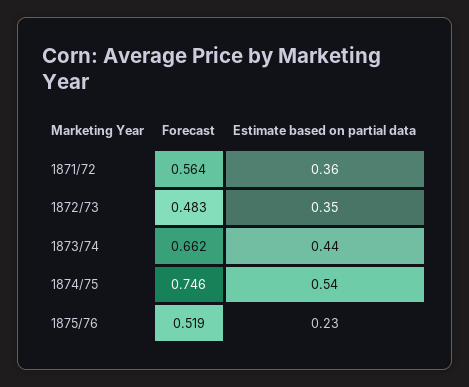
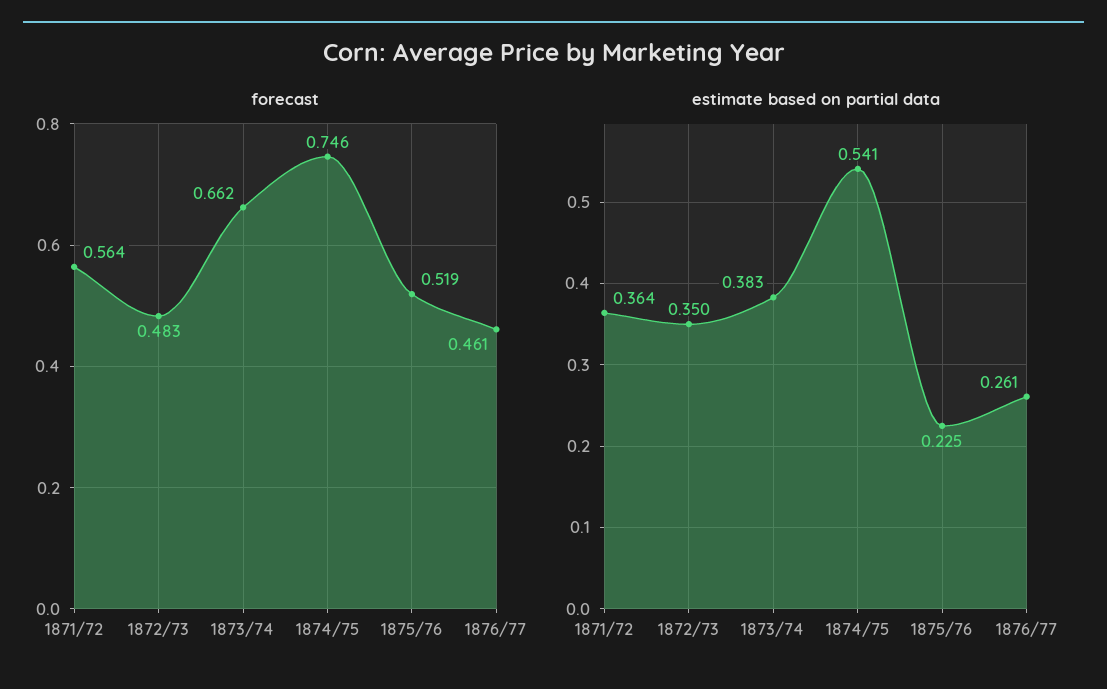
Estimate based on partial data, 1873/74: 0.44 -> 0.383
Forecast, 1876/77: none -> 0.461
Estimate based on partial data, 1876/77: none -> 0.261

